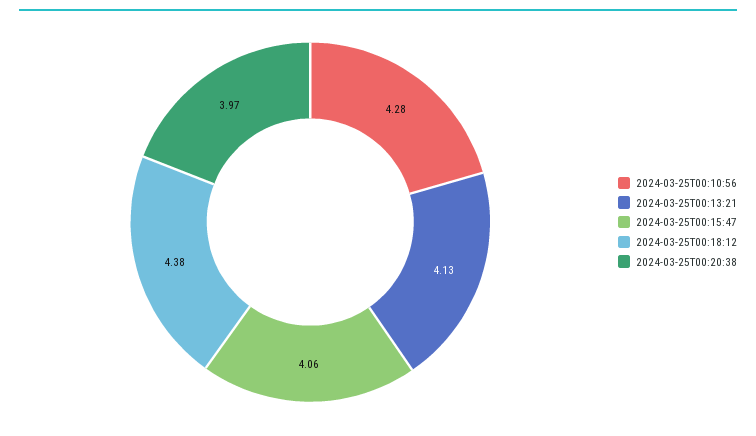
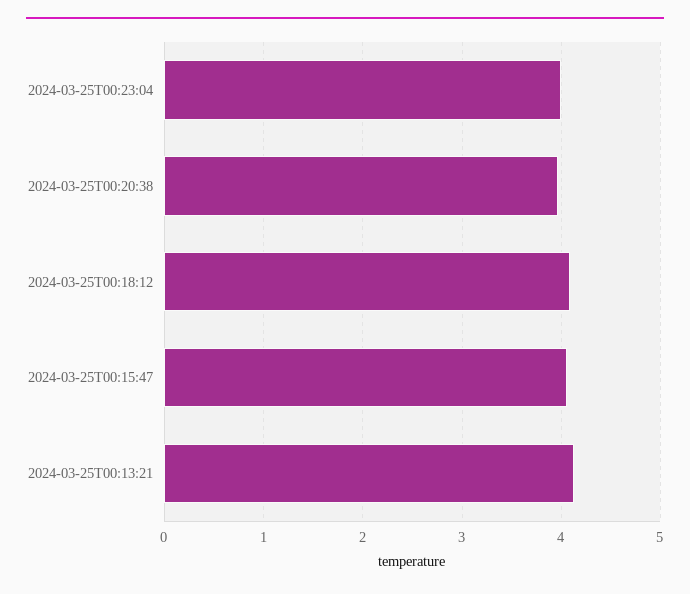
2024-03-25T00:10:56: 4.28 -> none
2024-03-25T00:18:12: 4.38 -> 4.1
2024-03-25T00:23:04: none -> 4

